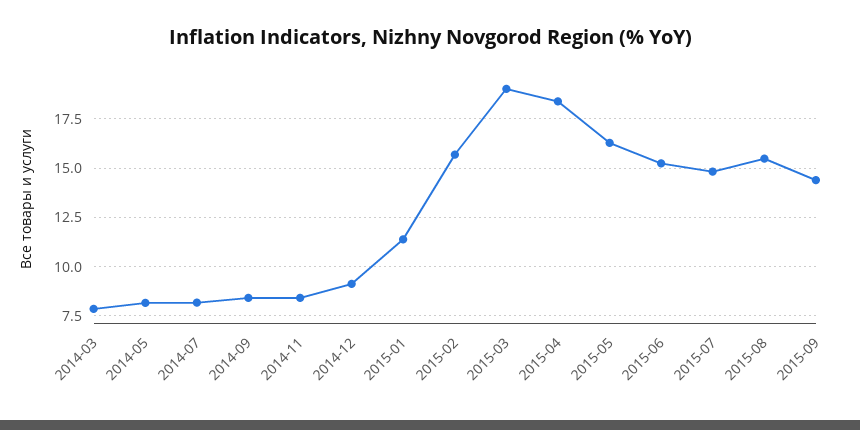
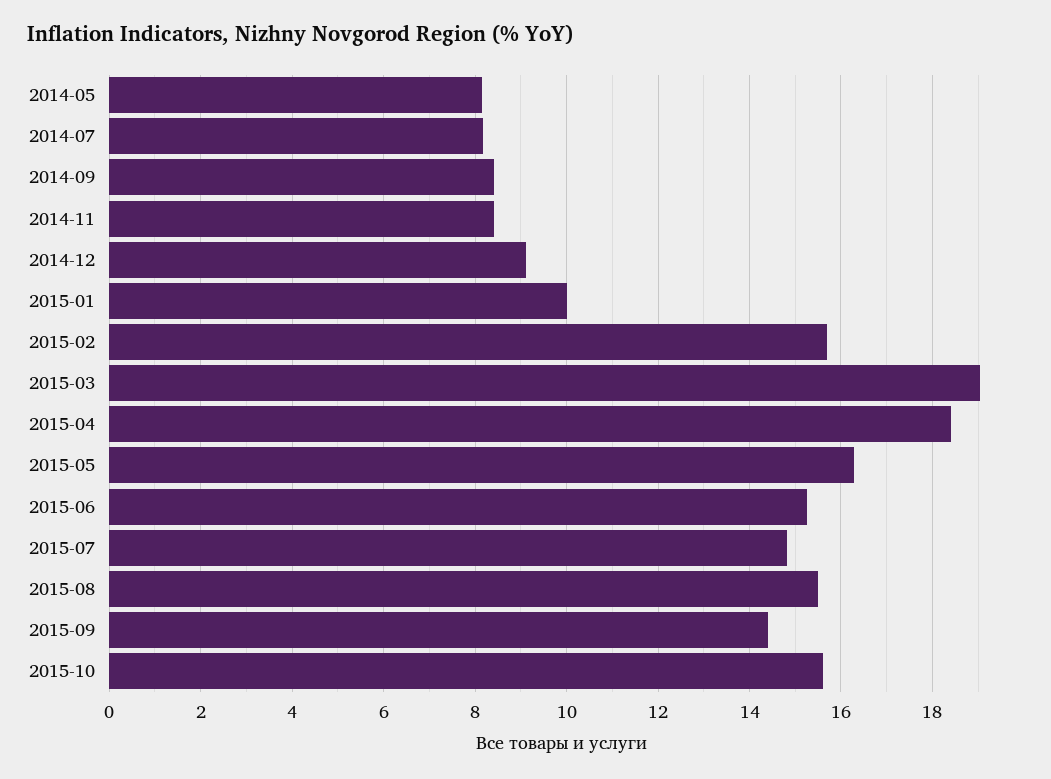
2014-03: 8 -> none
2015-01: 11.5 -> 10
2015-10: none -> 15.6

